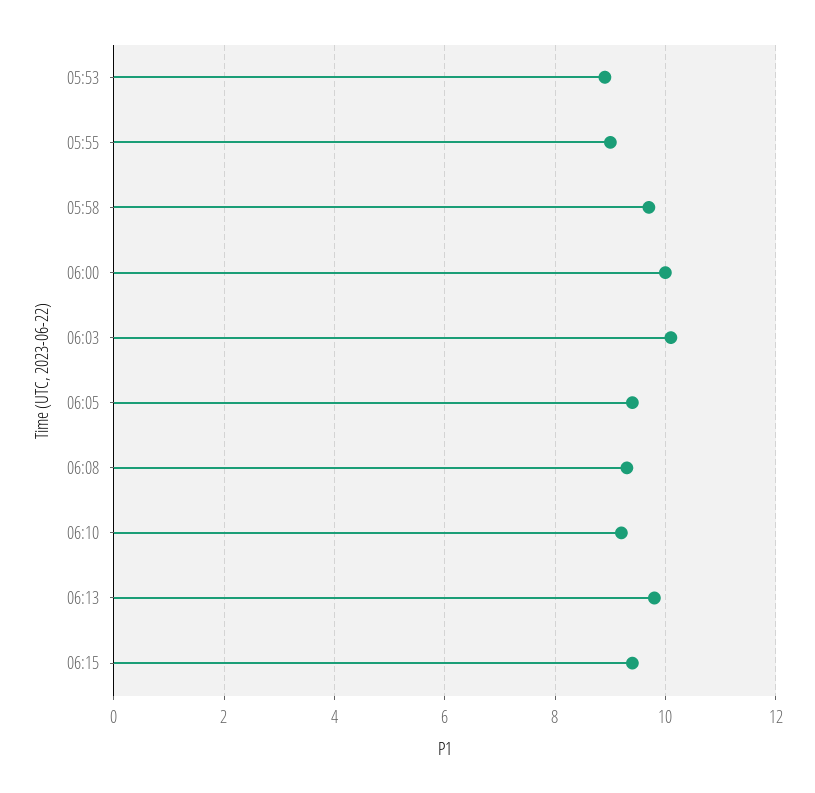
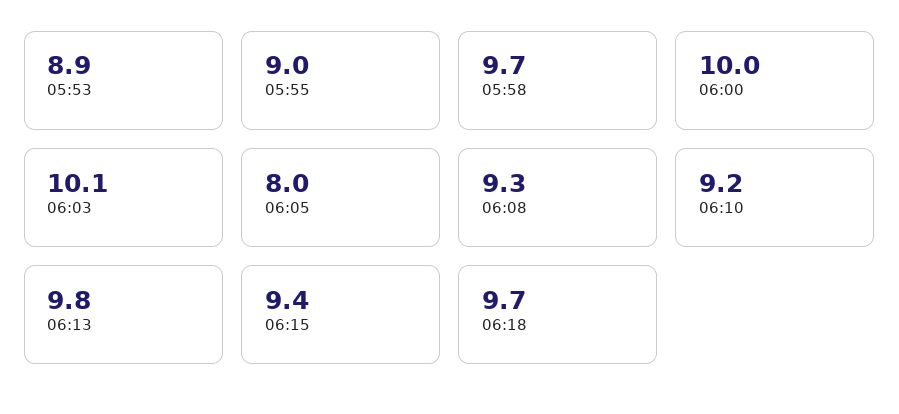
06:05: 9.5 -> 8
06:18: none -> 9.7

